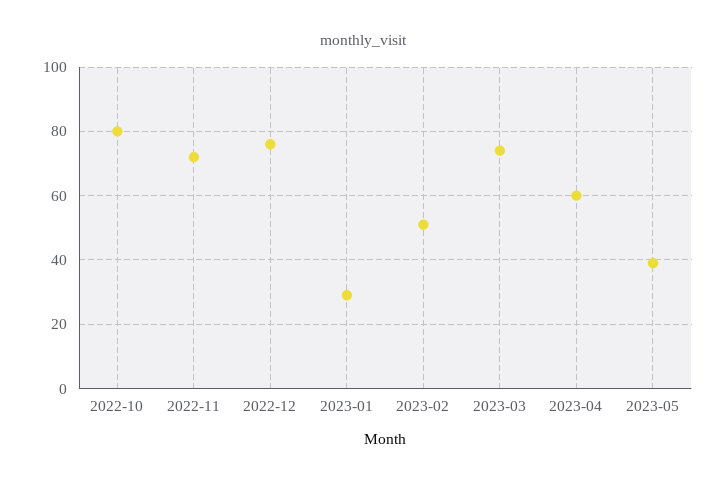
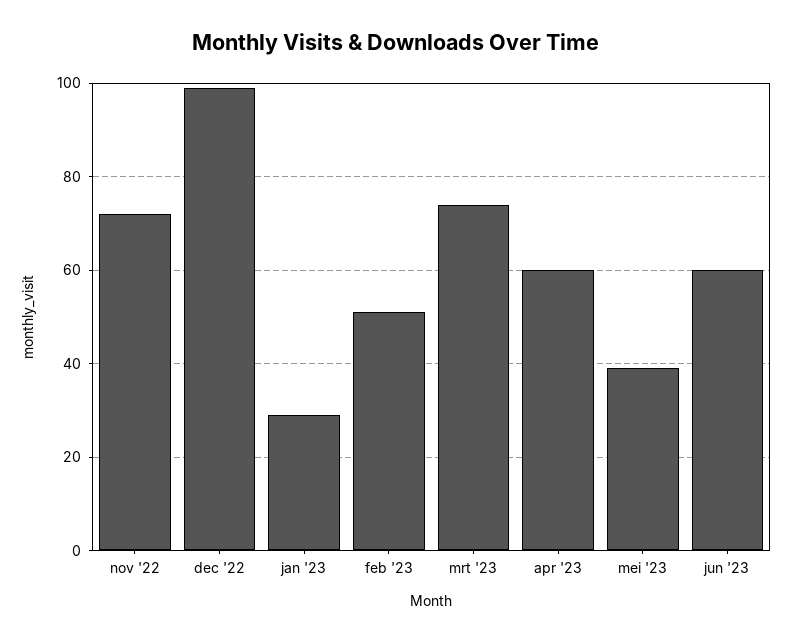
2022-10: 80 -> none
2022-12: 75 -> 100
jun '23: none -> 60

